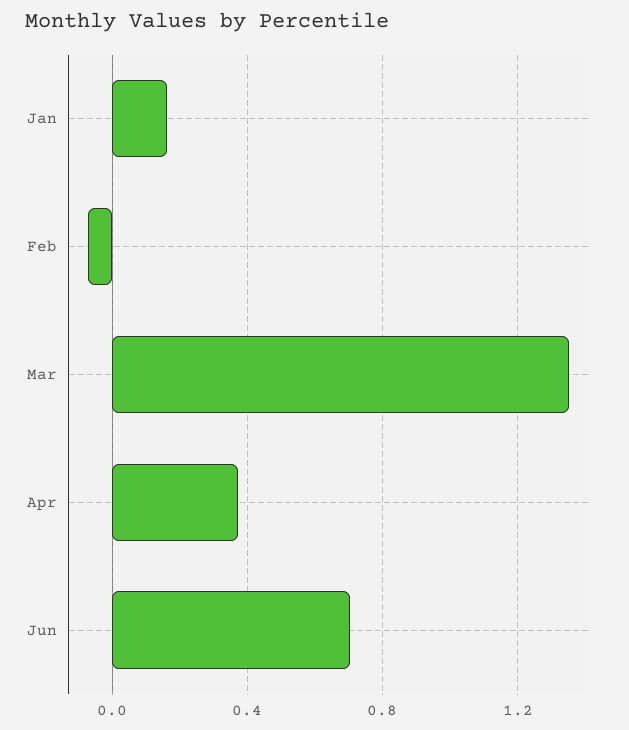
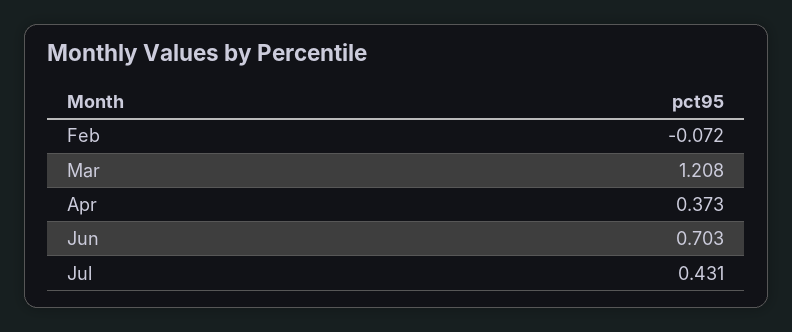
Jan: 0.15 -> none
Mar: 1.35 -> 1.208
Jul: none -> 0.431

